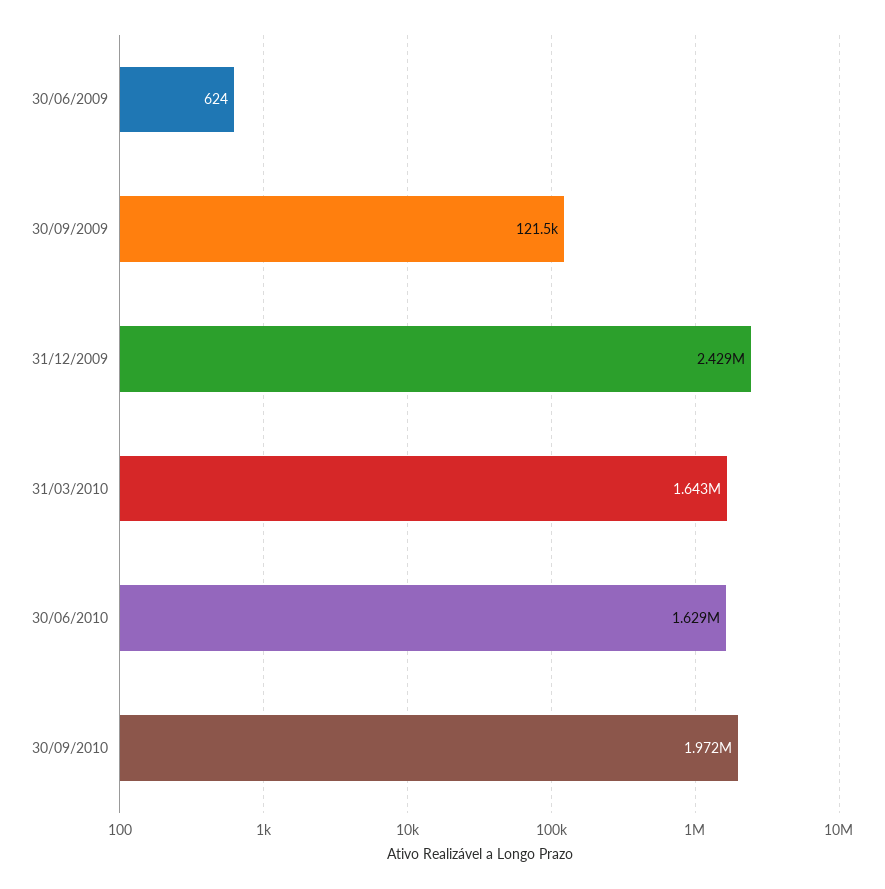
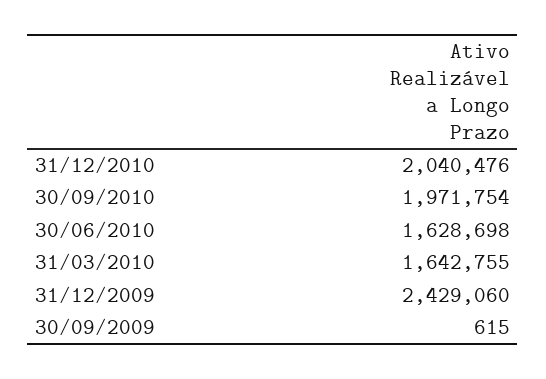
30/06/2009: 624 -> none
30/09/2009: 121500 -> 615
31/12/2010: none -> 2040476

